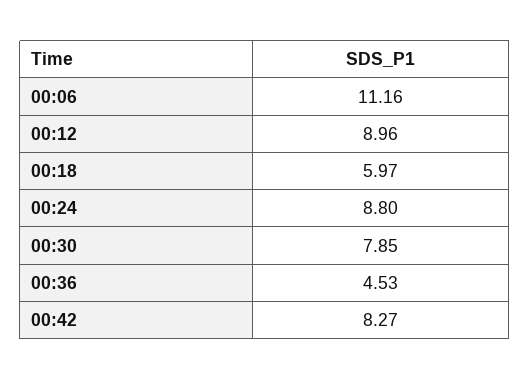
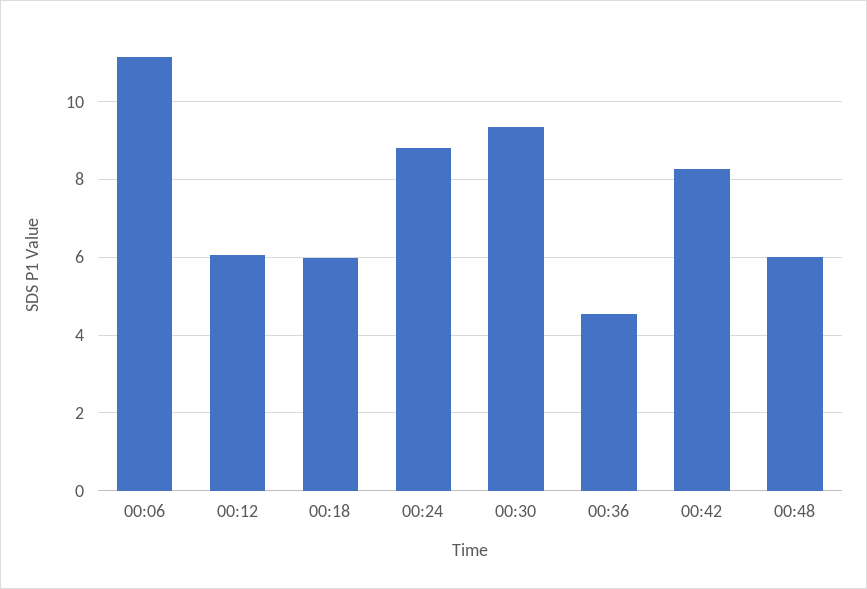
00:12: 8.96 -> 6
00:30: 7.85 -> 9.4
00:48: none -> 6

